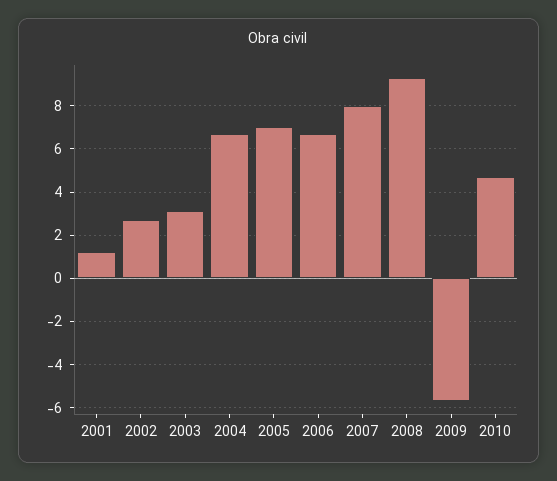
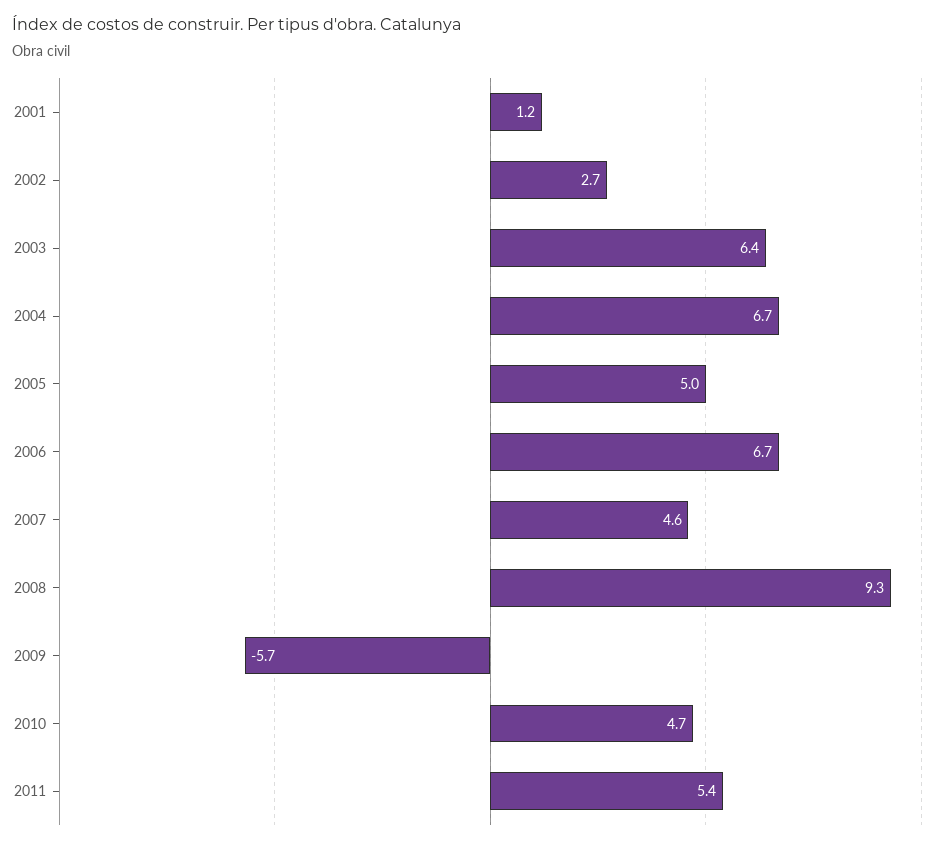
2003: 3 -> 6.4
2005: 7 -> 5
2007: 8 -> 4.6
2011: none -> 5.4

